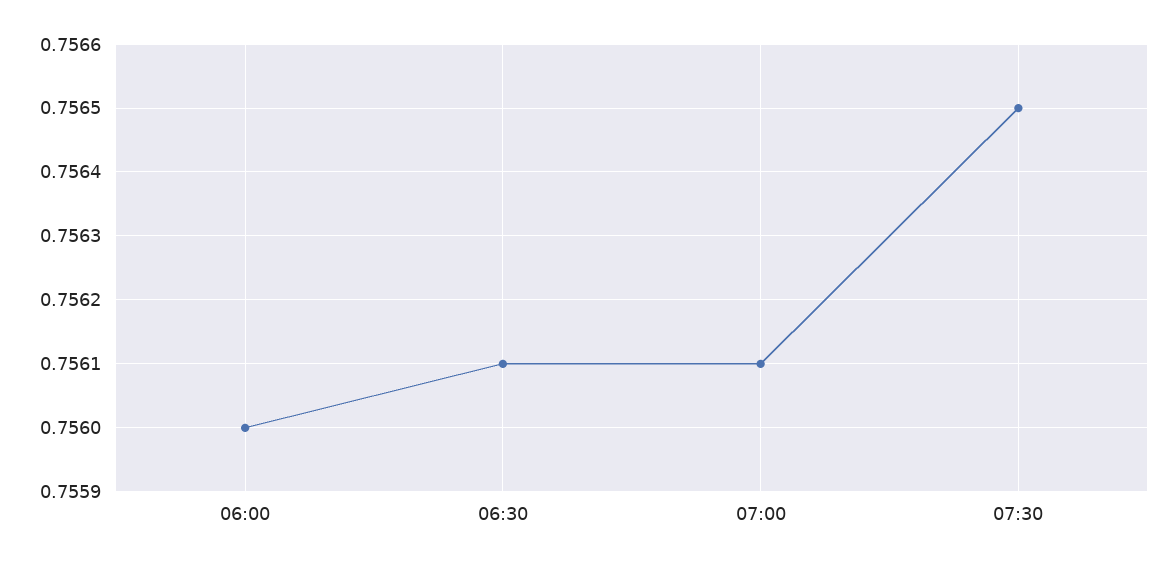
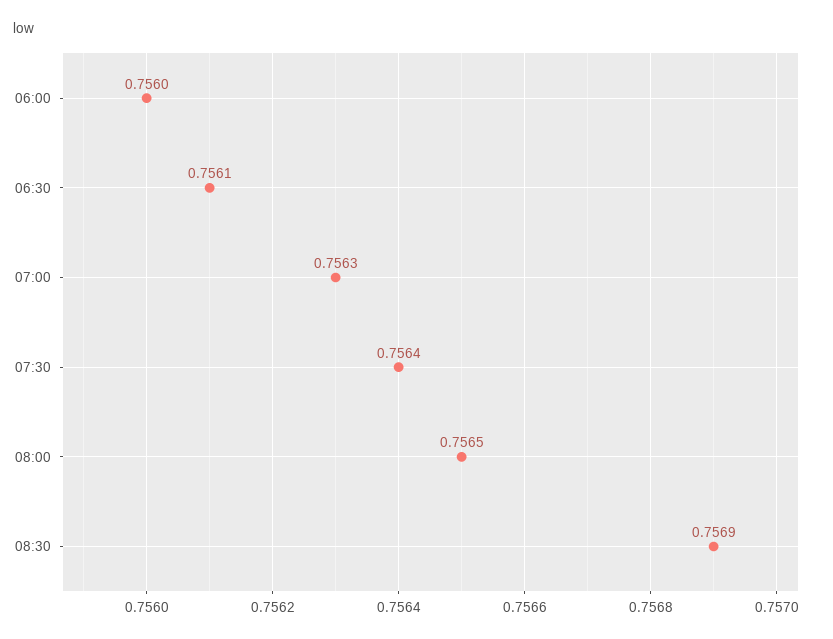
07:00: 0.7561 -> 0.7563
07:30: 0.7565 -> 0.7564
08:00: none -> 0.7565
08:30: none -> 0.7569

